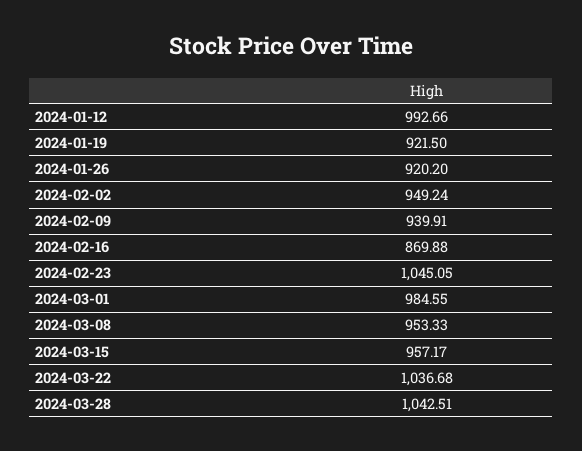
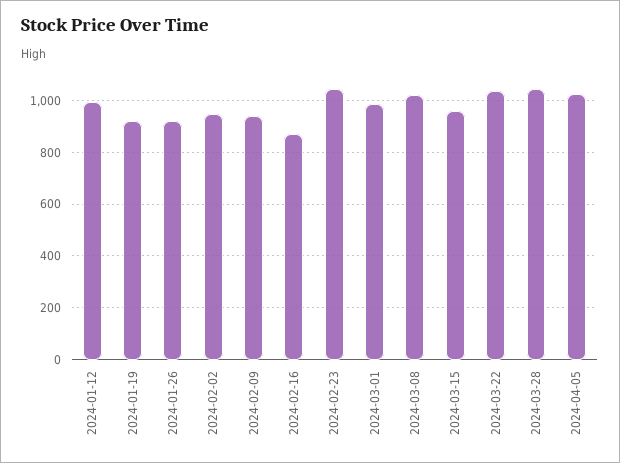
2024-03-08: 953.33 -> 1025
2024-04-05: none -> 1025

